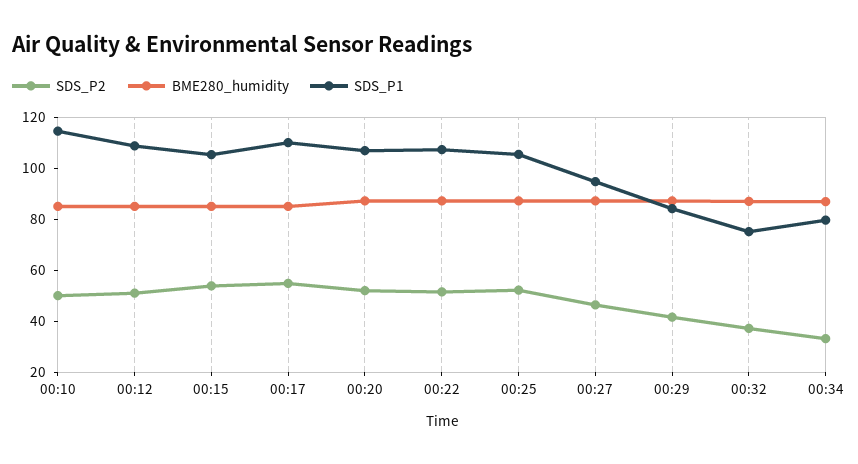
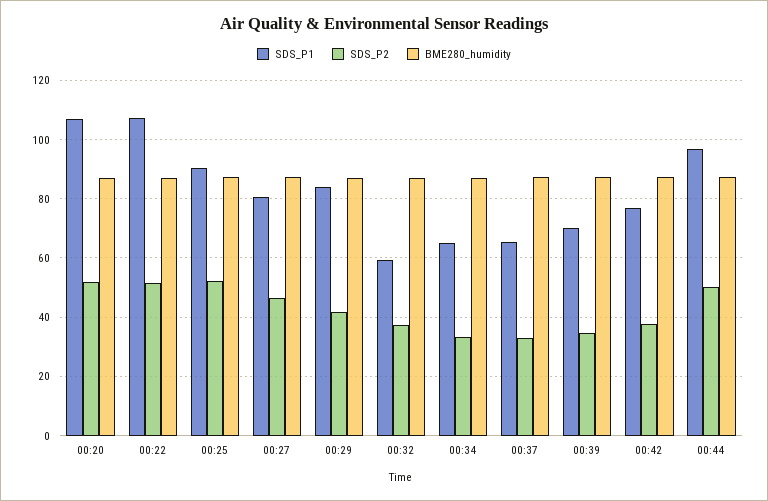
SDS_P2, 00:10: 50 -> none
BME280_humidity, 00:10: 85 -> none
SDS_P1, 00:10: 115 -> none
SDS_P2, 00:12: 50 -> none
BME280_humidity, 00:12: 85 -> none
SDS_P1, 00:12: 110 -> none
SDS_P2, 00:15: 55 -> none
BME280_humidity, 00:15: 85 -> none
SDS_P1, 00:15: 105 -> none
SDS_P2, 00:17: 55 -> none
BME280_humidity, 00:17: 85 -> none
SDS_P1, 00:17: 110 -> none
SDS_P1, 00:25: 105 -> 90
SDS_P1, 00:27: 95 -> 80
SDS_P1, 00:32: 75 -> 60
SDS_P1, 00:34: 80 -> 65
SDS_P1, 00:37: none -> 65
SDS_P2, 00:37: none -> 32.5
BME280_humidity, 00:37: none -> 87.5
SDS_P1, 00:39: none -> 70
SDS_P2, 00:39: none -> 35
BME280_humidity, 00:39: none -> 87.5
SDS_P1, 00:42: none -> 77.5
SDS_P2, 00:42: none -> 37.5
BME280_humidity, 00:42: none -> 87.5
SDS_P1, 00:44: none -> 97.5
SDS_P2, 00:44: none -> 50
BME280_humidity, 00:44: none -> 87.5

